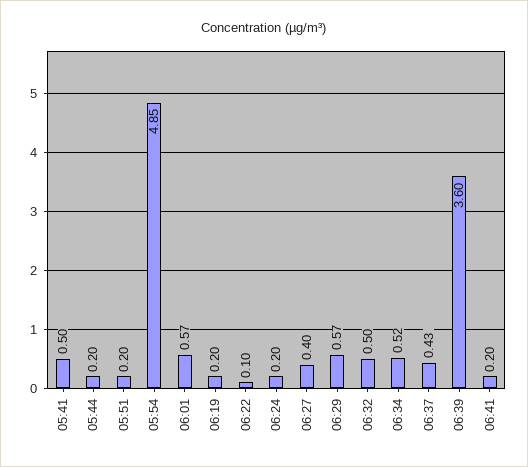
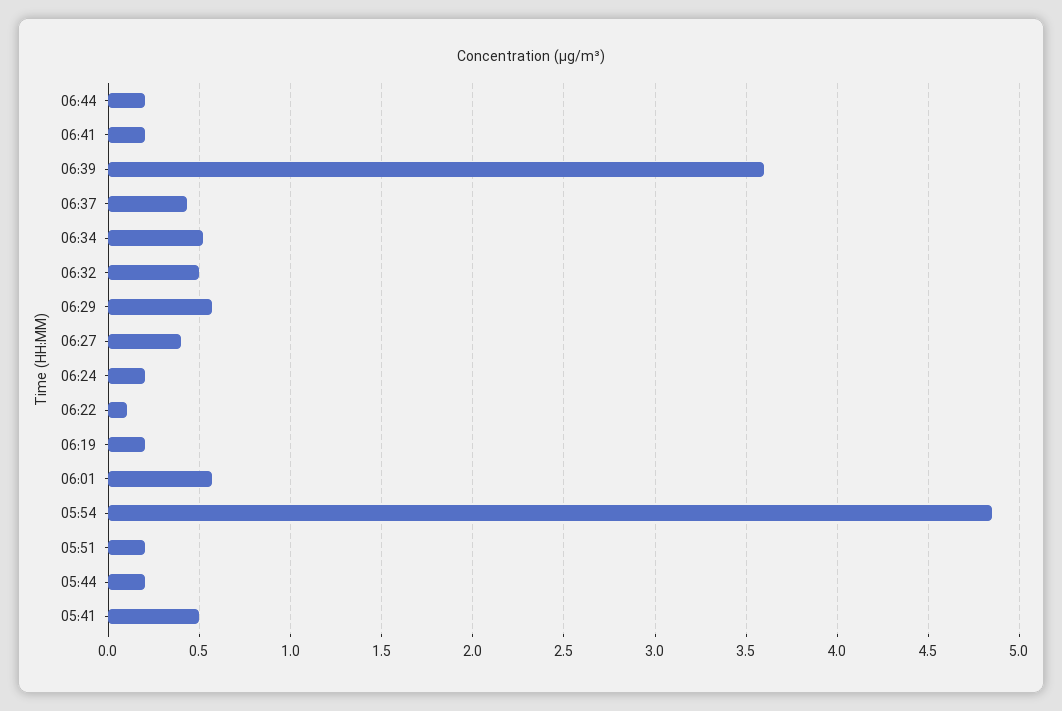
06:44: none -> 0.2

